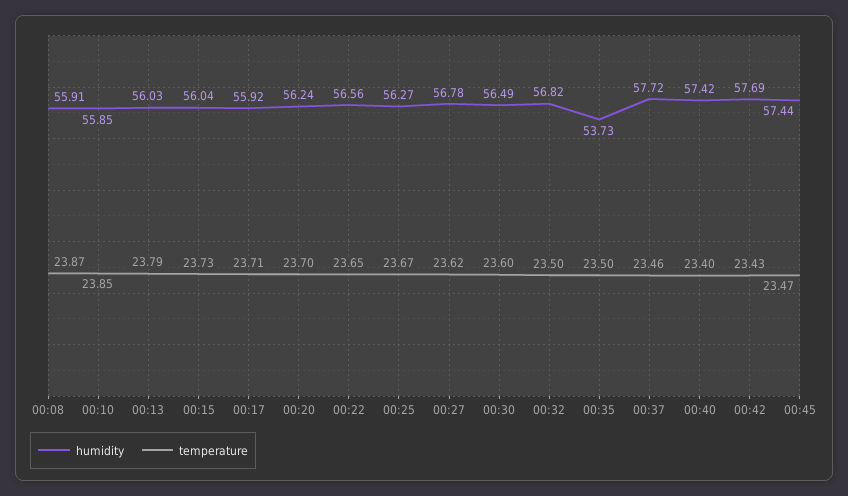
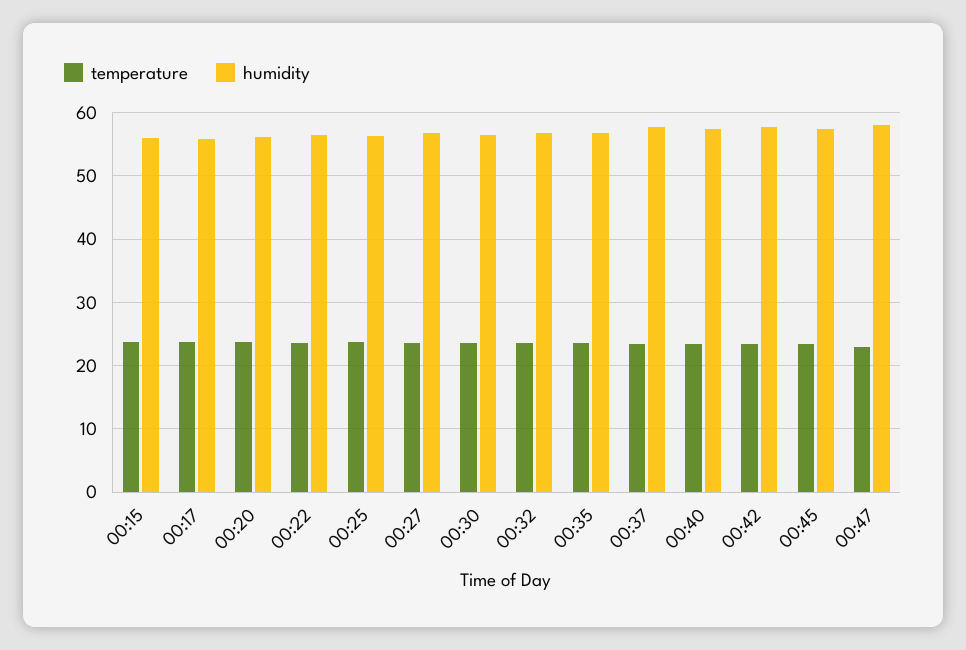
humidity, 00:08: 55.91 -> none
temperature, 00:08: 23.87 -> none
humidity, 00:10: 55.85 -> none
temperature, 00:10: 23.85 -> none
humidity, 00:13: 56.03 -> none
temperature, 00:13: 23.79 -> none
humidity, 00:35: 53.73 -> 57
temperature, 00:47: none -> 23
humidity, 00:47: none -> 58

